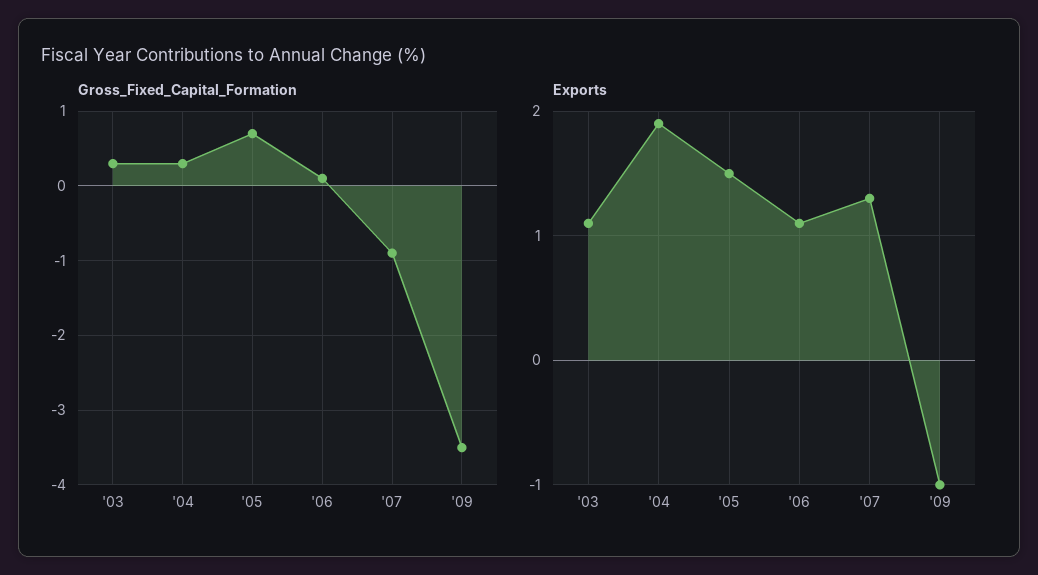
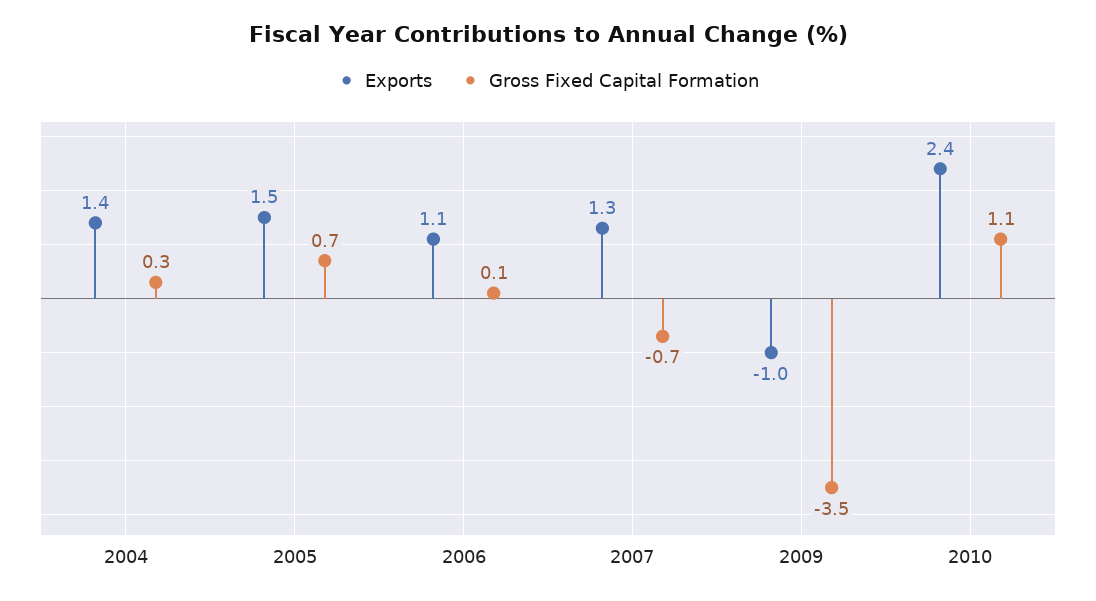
Gross_Fixed_Capital_Formation, '03: 0.3 -> none
Gross_Fixed_Capital_Formation, '07: -0.9 -> -0.7
Exports, '03: 1.1 -> none
Exports, '04: 1.9 -> 1.4
Exports, 2010: none -> 2.4
Gross_Fixed_Capital_Formation, 2010: none -> 1.1

